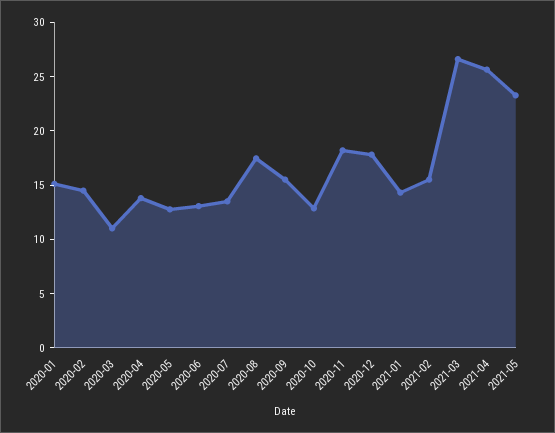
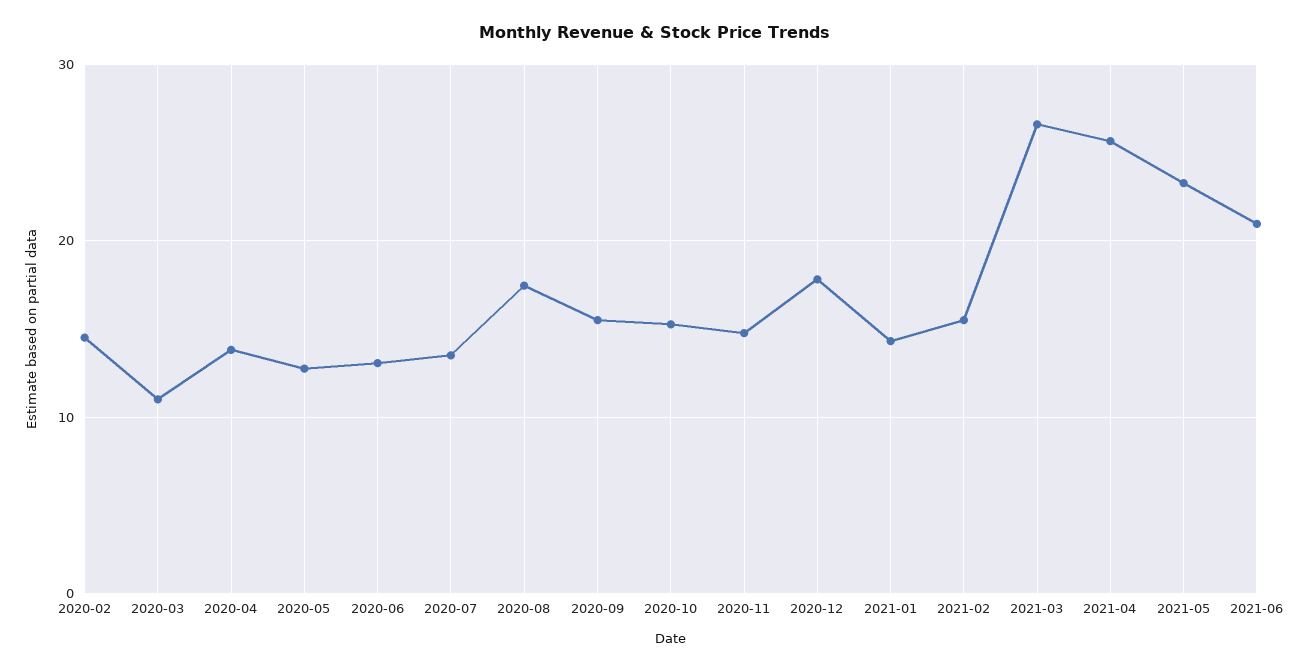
2020-01: 15 -> none
2020-10: 13 -> 15
2020-11: 18 -> 15
2021-06: none -> 21

